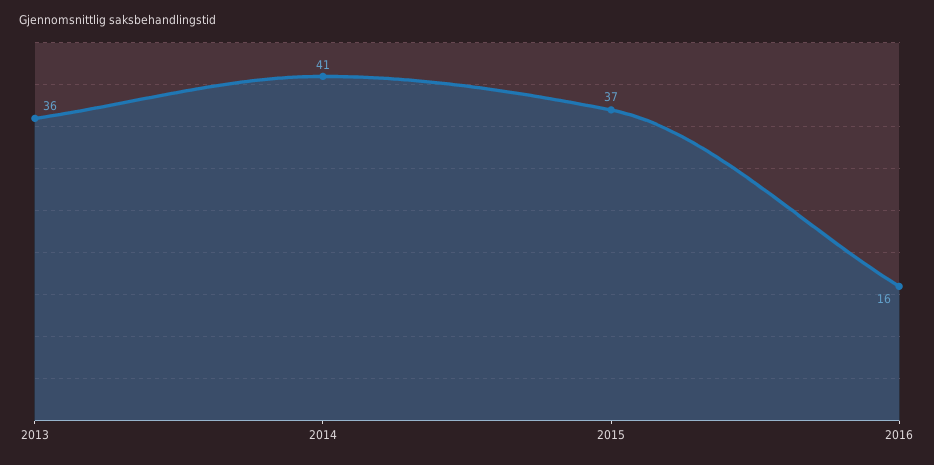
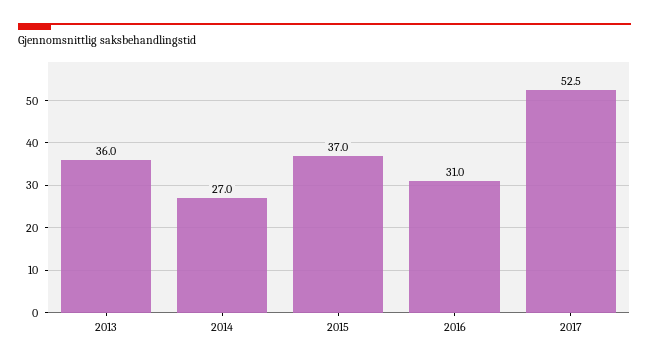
2014: 41 -> 27
2016: 16 -> 31
2017: none -> 52.5

